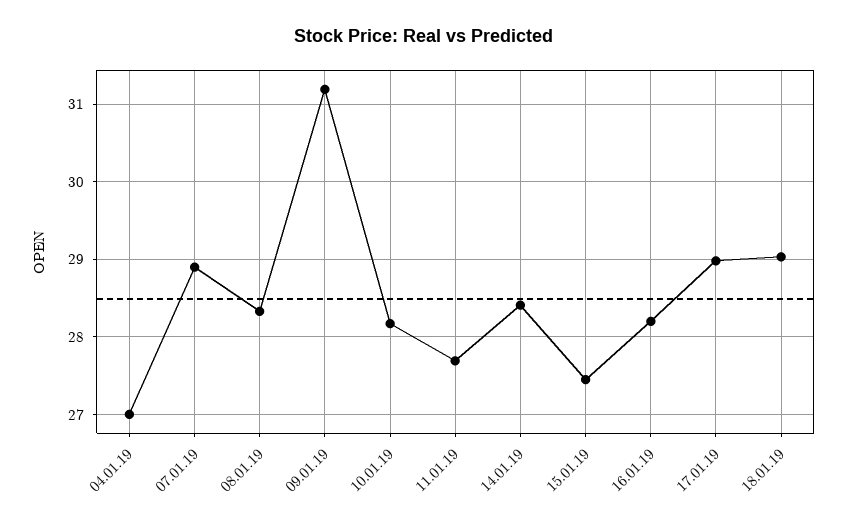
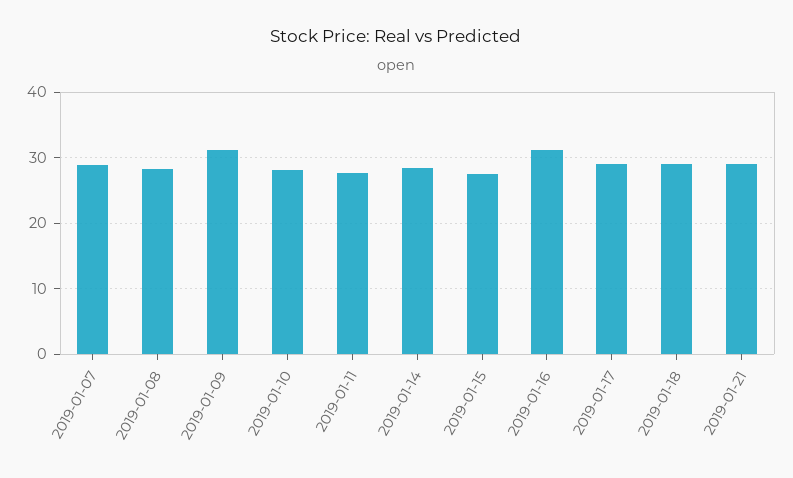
04.01.19: 27 -> none
16.01.19: 28.2 -> 31
2019-01-21: none -> 29

